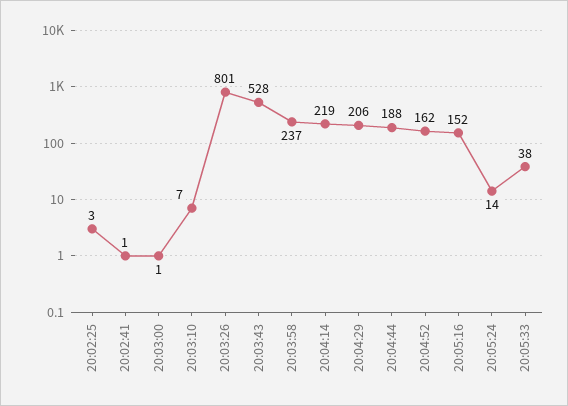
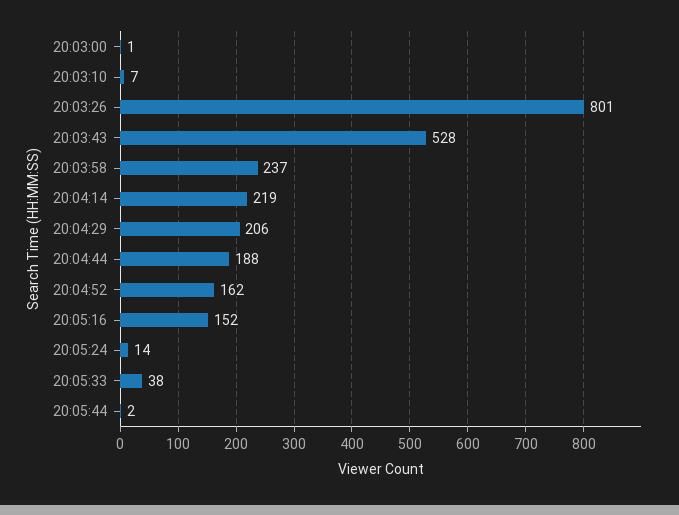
20:02:25: 3 -> none
20:02:41: 1 -> none
20:05:44: none -> 2

